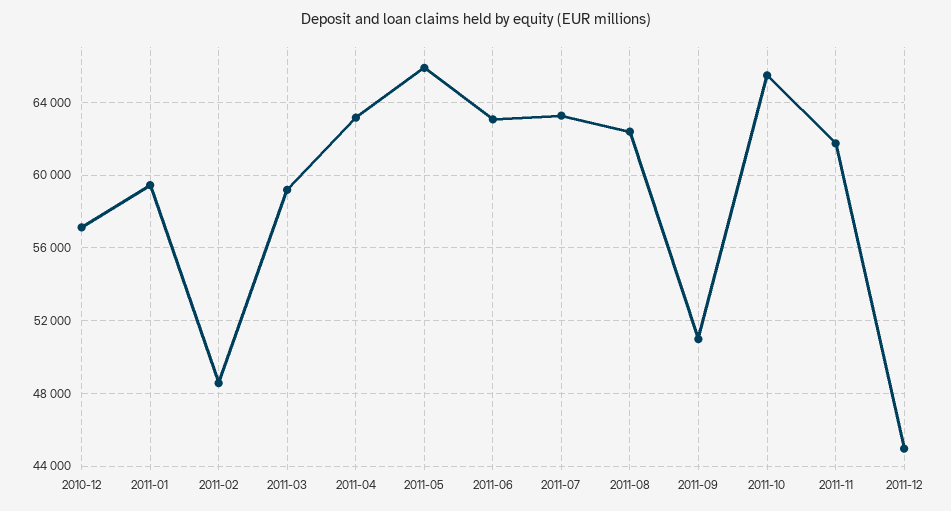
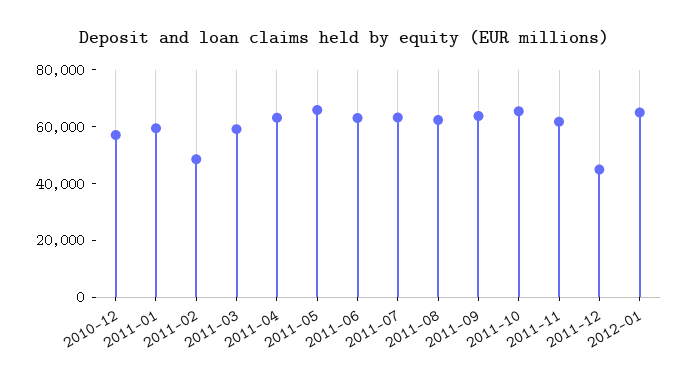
2011-09: 51000 -> 65000
2012-01: none -> 65000

